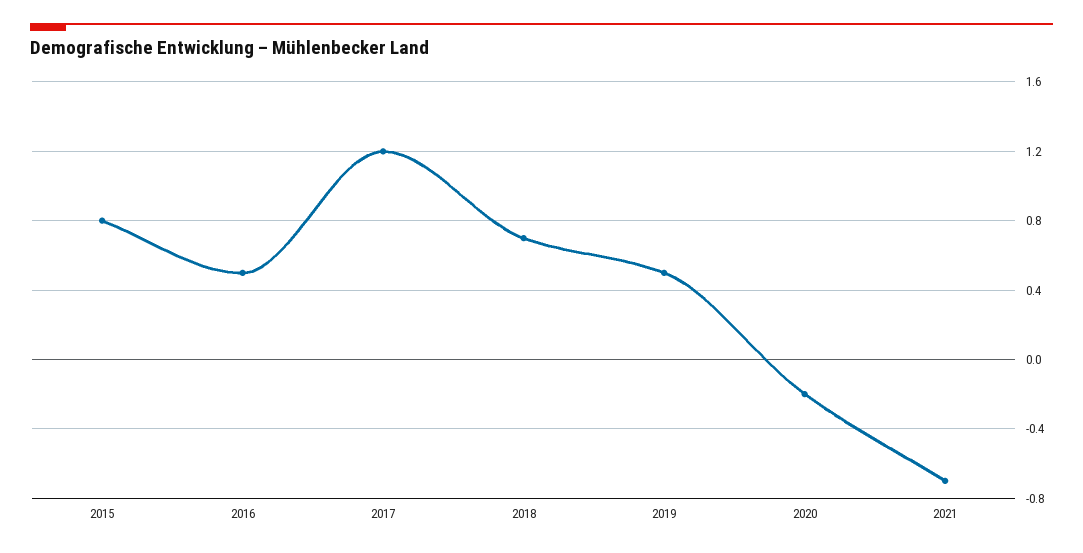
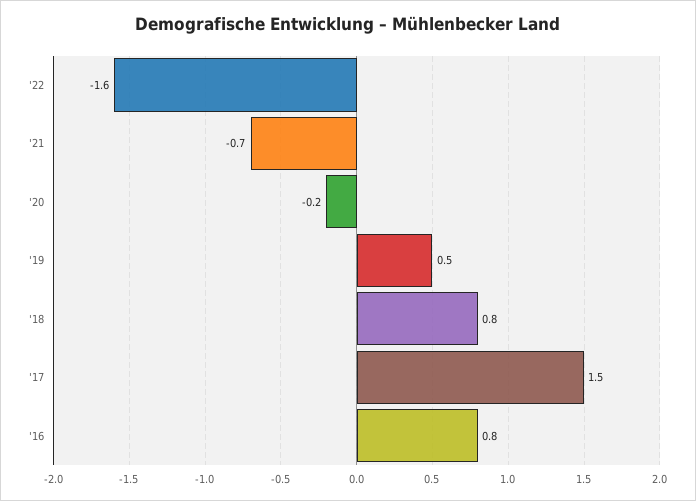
2015: 0.8 -> none
2016: 0.5 -> 0.8
2017: 1.2 -> 1.5
2018: 0.7 -> 0.8
'22: none -> -1.6

